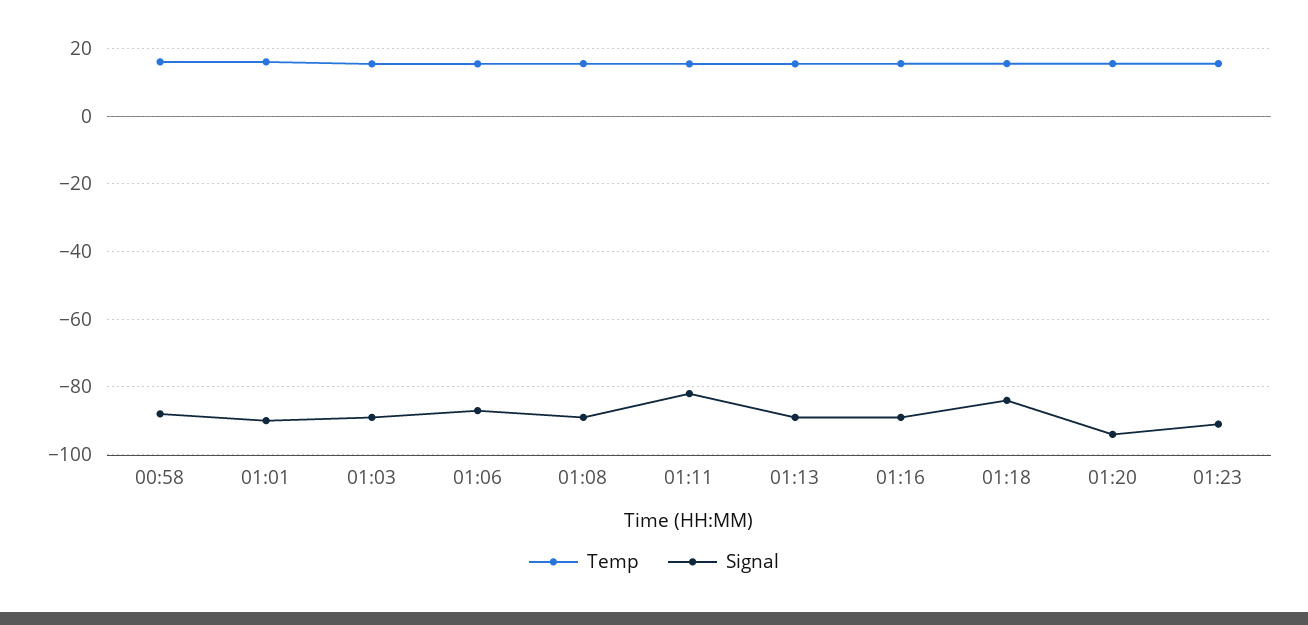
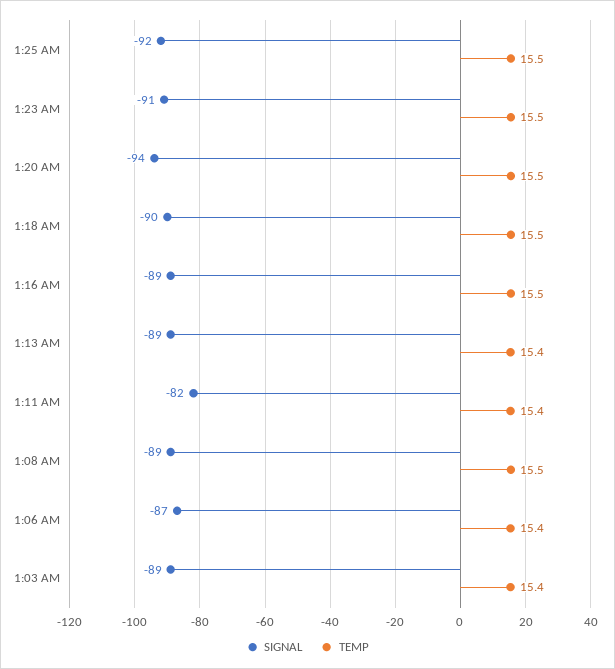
Temp, 00:58: 16 -> none
Signal, 00:58: -88 -> none
Temp, 01:01: 16 -> none
Signal, 01:01: -90 -> none
Signal, 01:18: -84 -> -90
Signal, 1:25 AM: none -> -92
Temp, 1:25 AM: none -> 15.5

